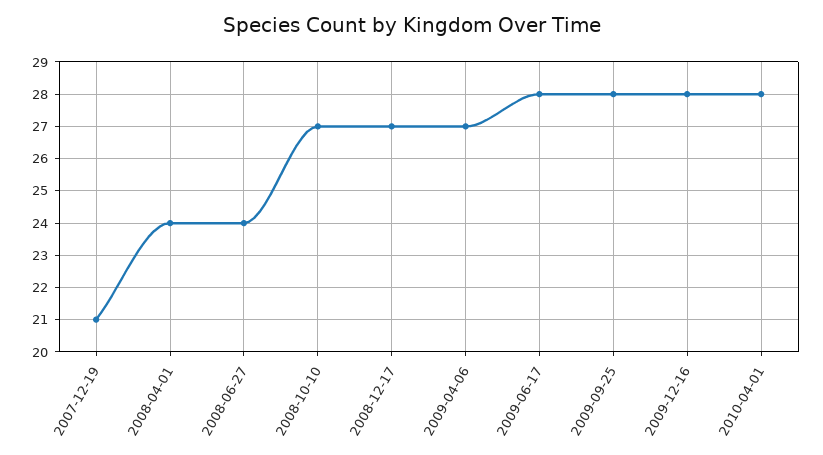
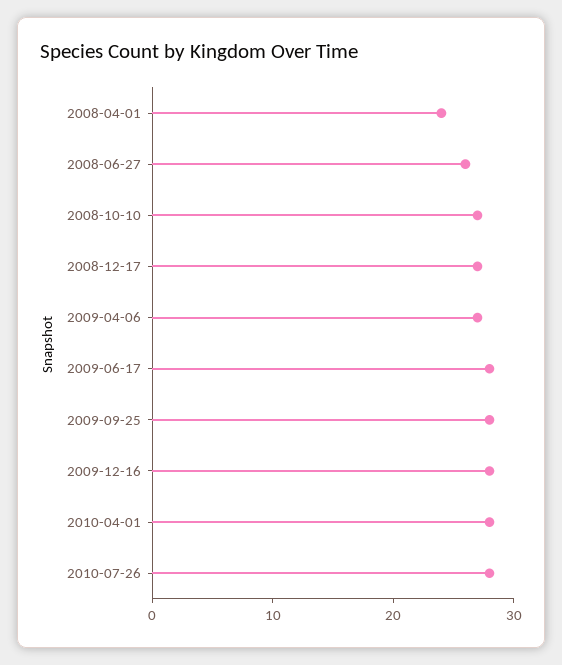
2007-12-19: 21 -> none
2008-06-27: 24 -> 26
2010-07-26: none -> 28

